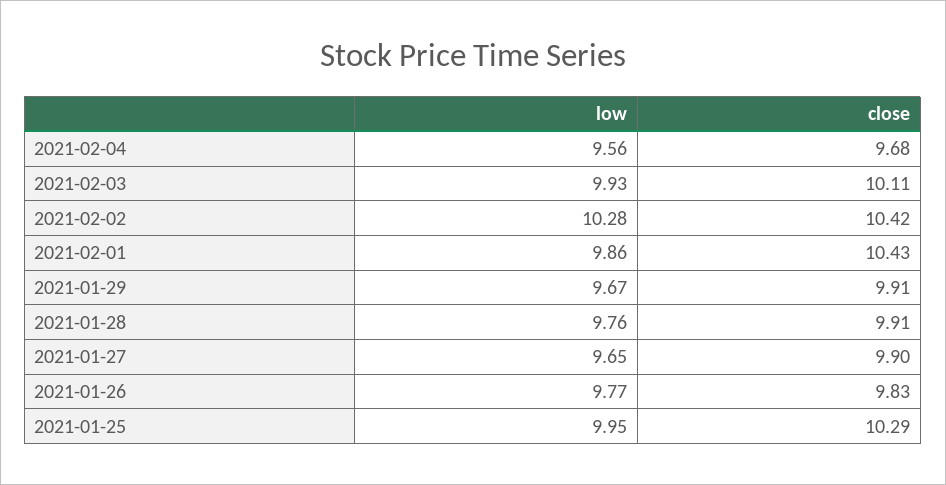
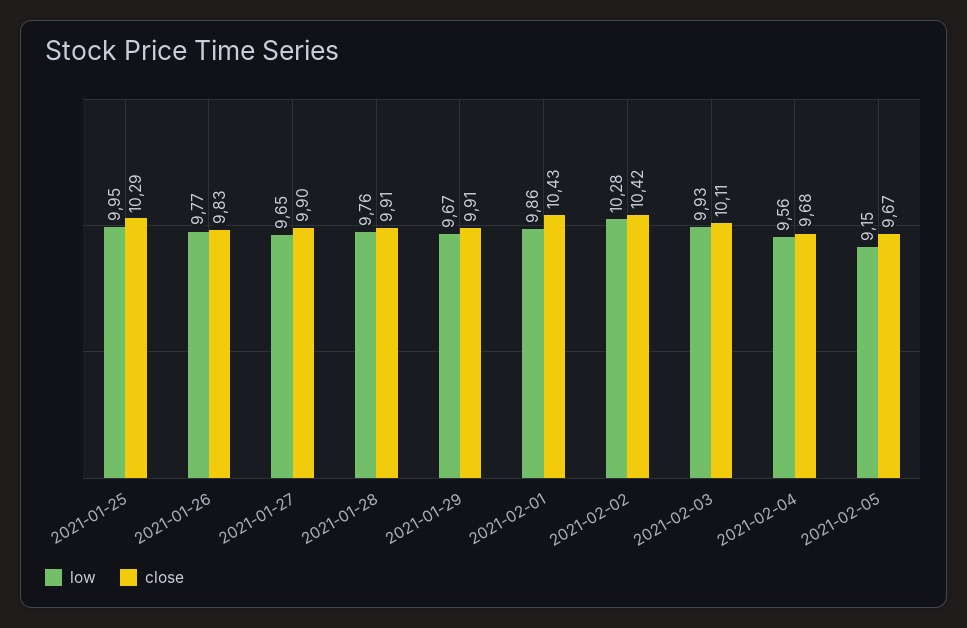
low, 2021-02-05: none -> 9.15
close, 2021-02-05: none -> 9.67

